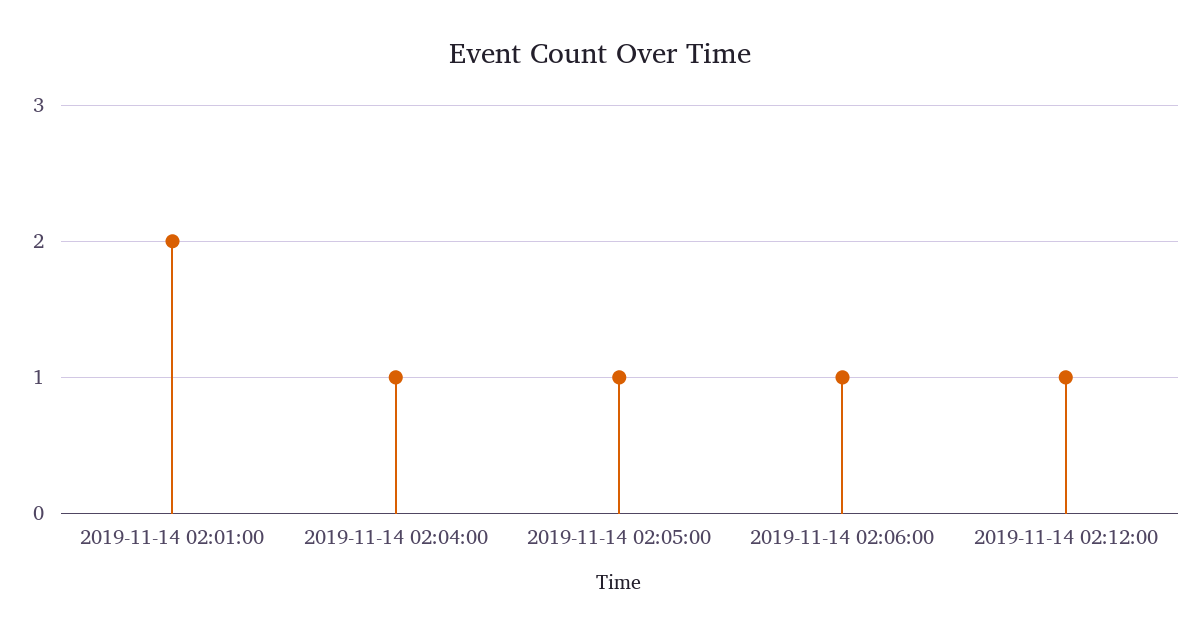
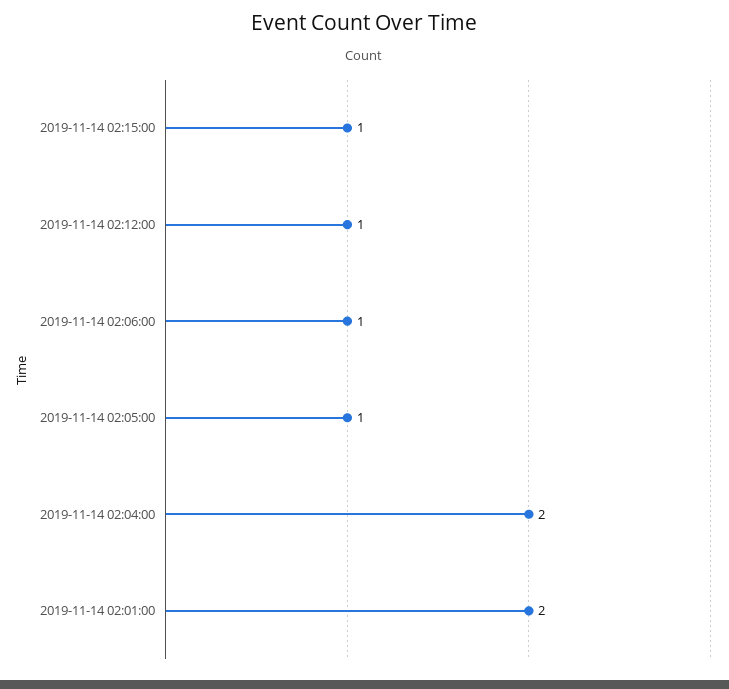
2019-11-14 02:04:00: 1 -> 2
2019-11-14 02:15:00: none -> 1

